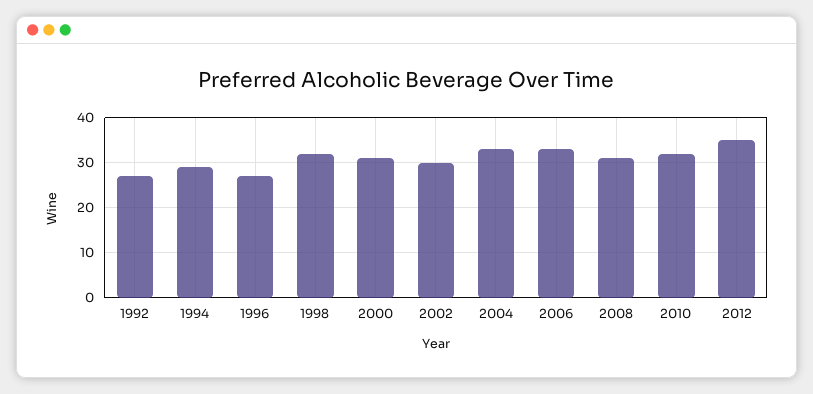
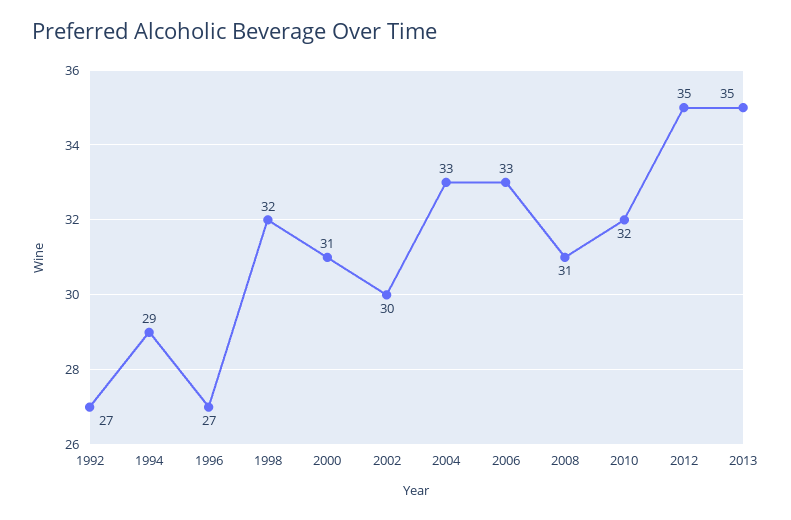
2013: none -> 35

